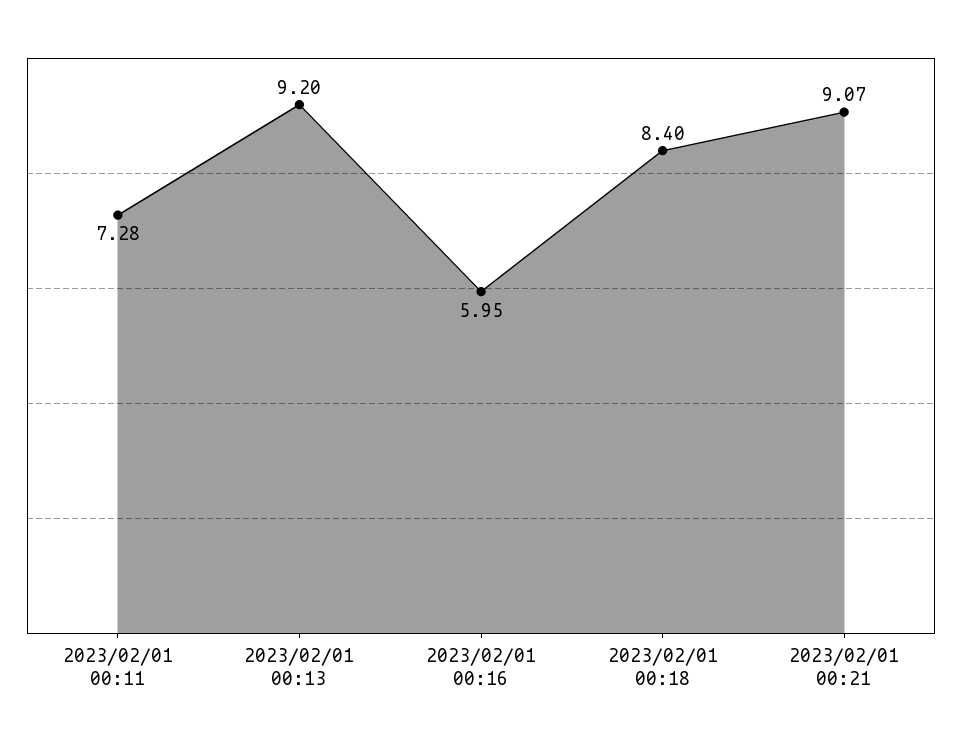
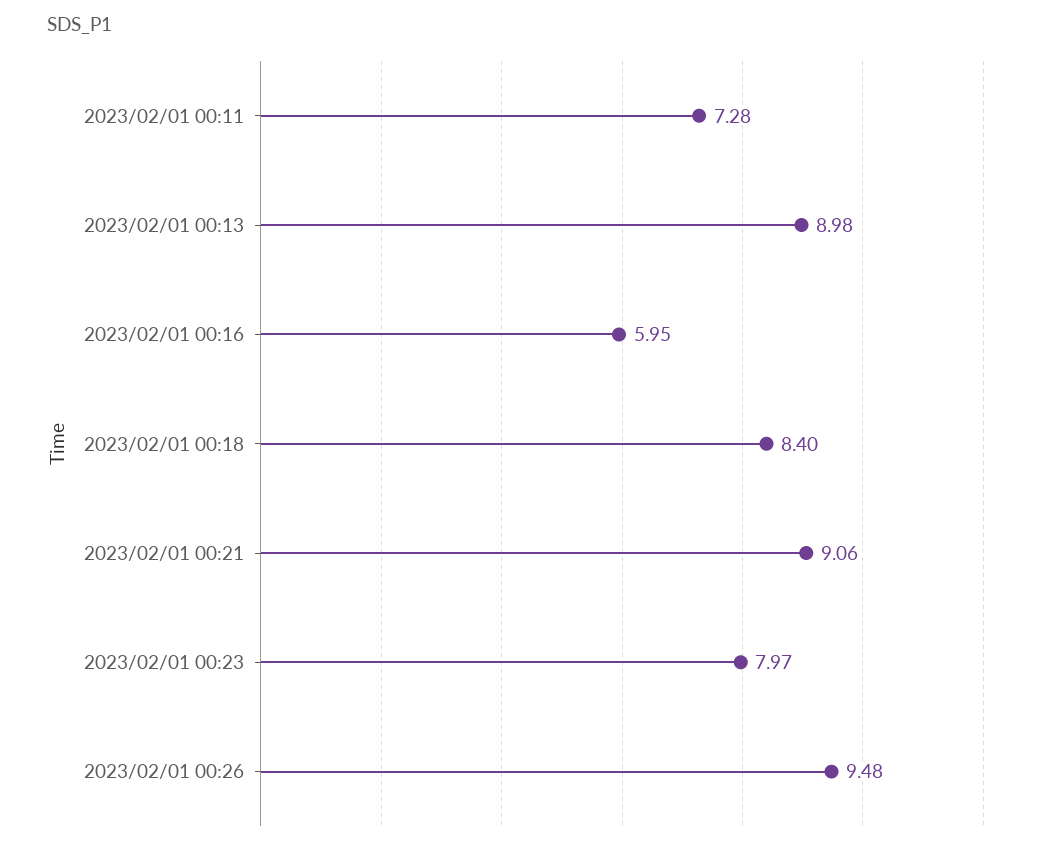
2023/02/01 00:13: 9.2 -> 8.98
2023/02/01 00:21: 9.07 -> 9.06
2023/02/01 00:23: none -> 7.97
2023/02/01 00:26: none -> 9.48

